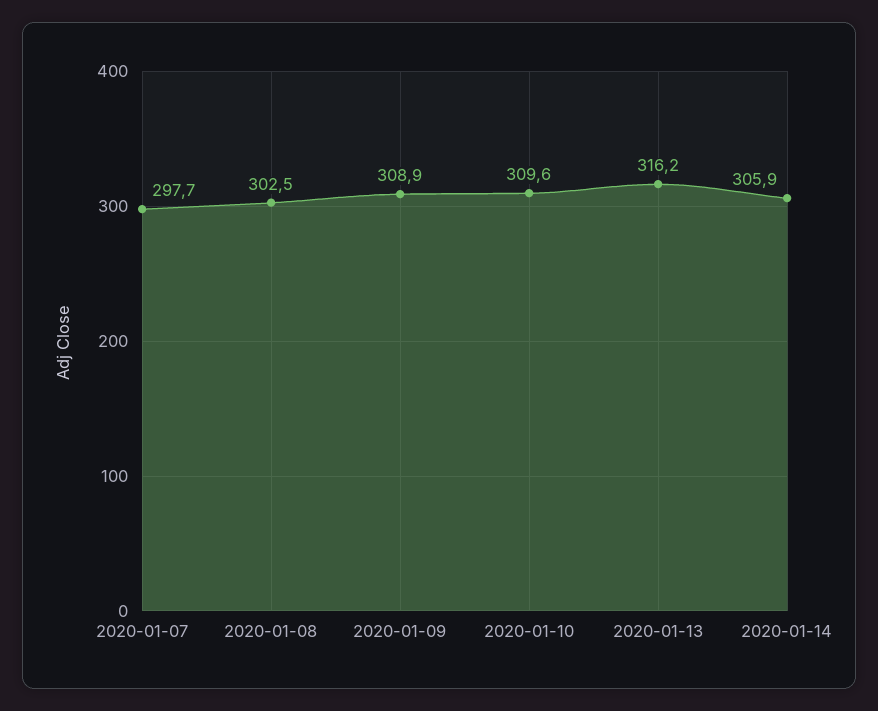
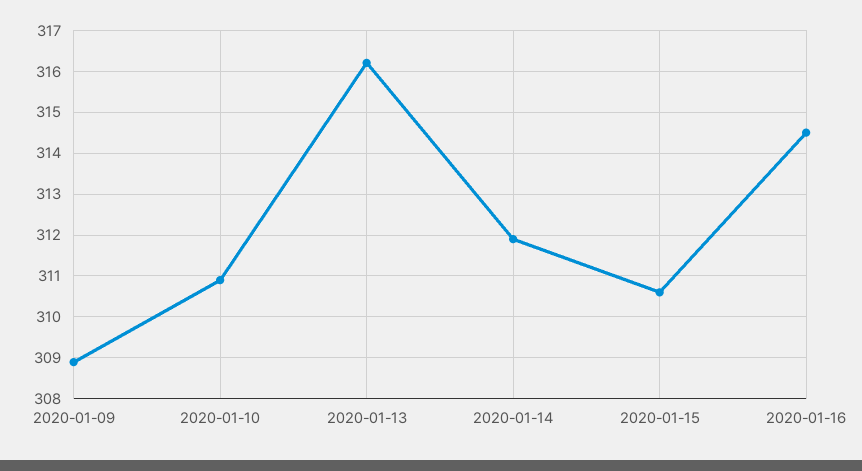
2020-01-07: 297.7 -> none
2020-01-08: 302.5 -> none
2020-01-10: 309.6 -> 311
2020-01-14: 305.9 -> 312
2020-01-15: none -> 310.5
2020-01-16: none -> 314.5

